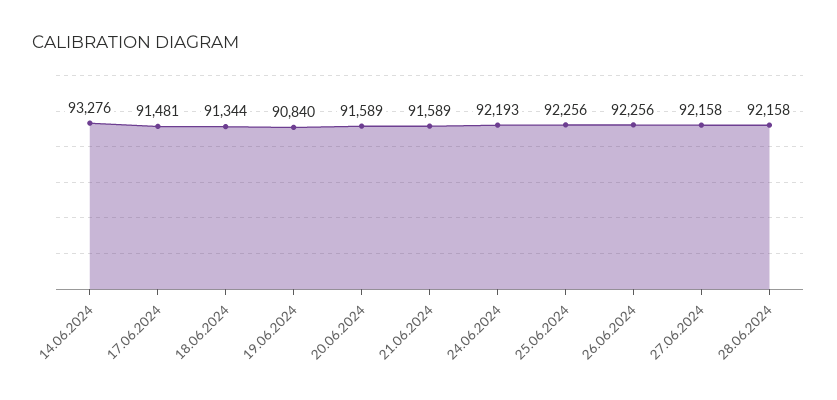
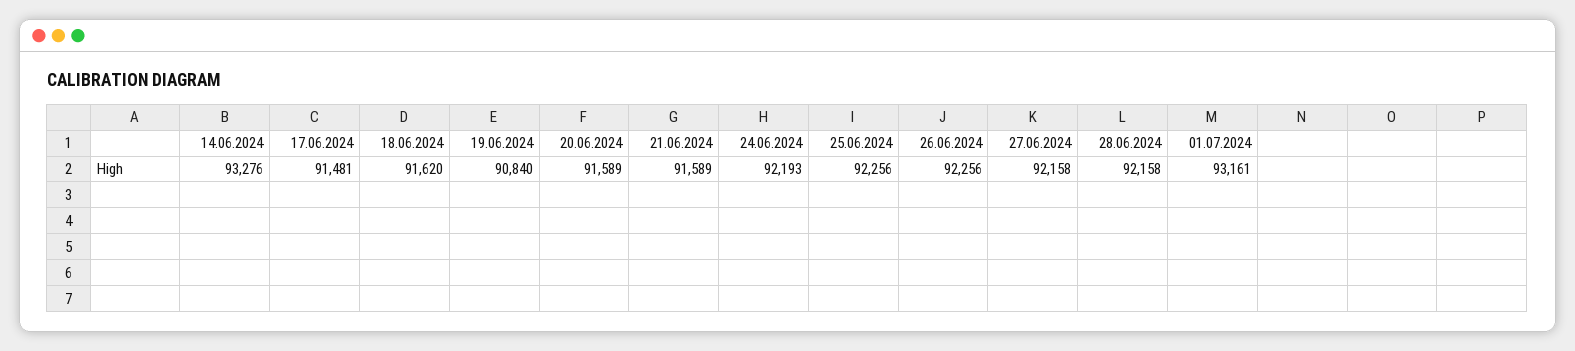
18.06.2024: 91344 -> 91620
01.07.2024: none -> 93161

